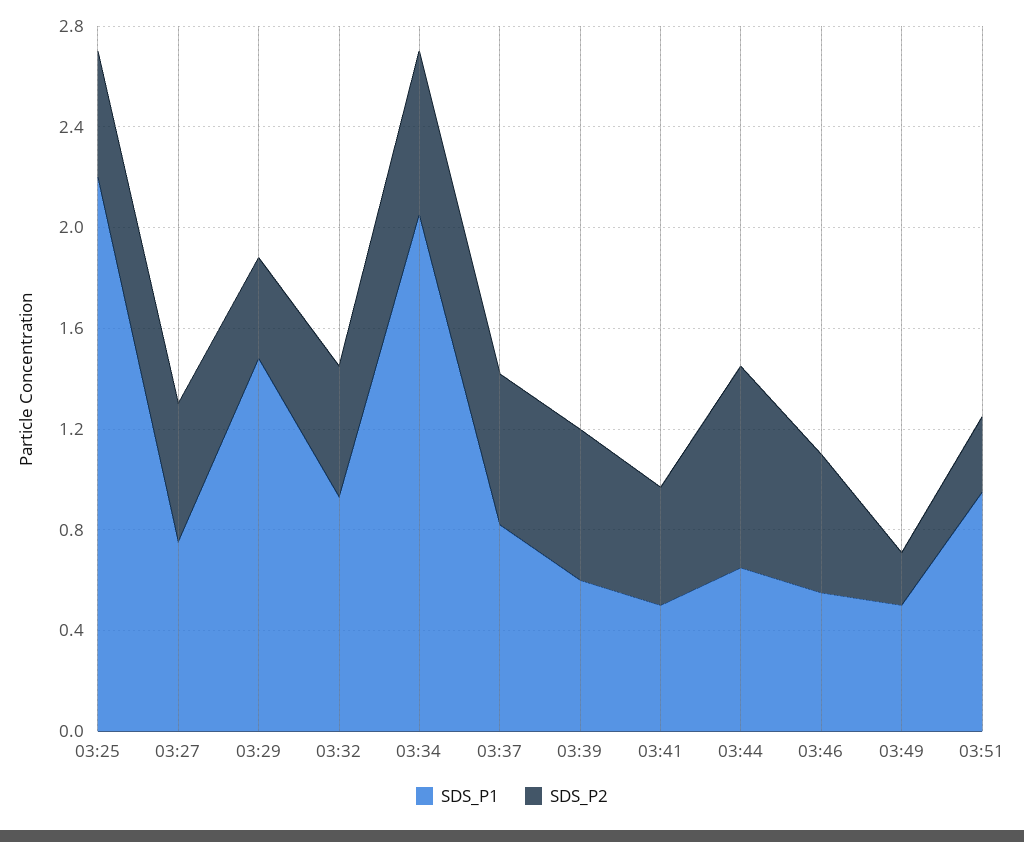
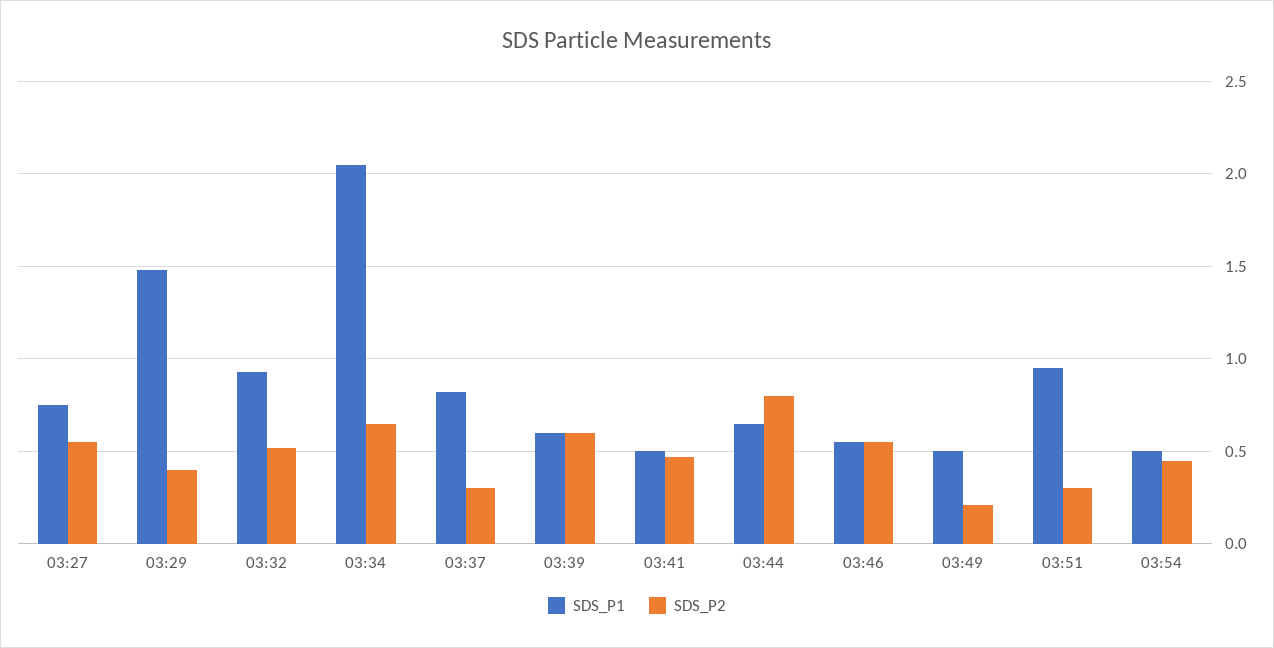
SDS_P1, 03:25: 2.2 -> none
SDS_P2, 03:25: 0.5 -> none
SDS_P2, 03:37: 0.6 -> 0.3
SDS_P1, 03:54: none -> 0.5
SDS_P2, 03:54: none -> 0.45

